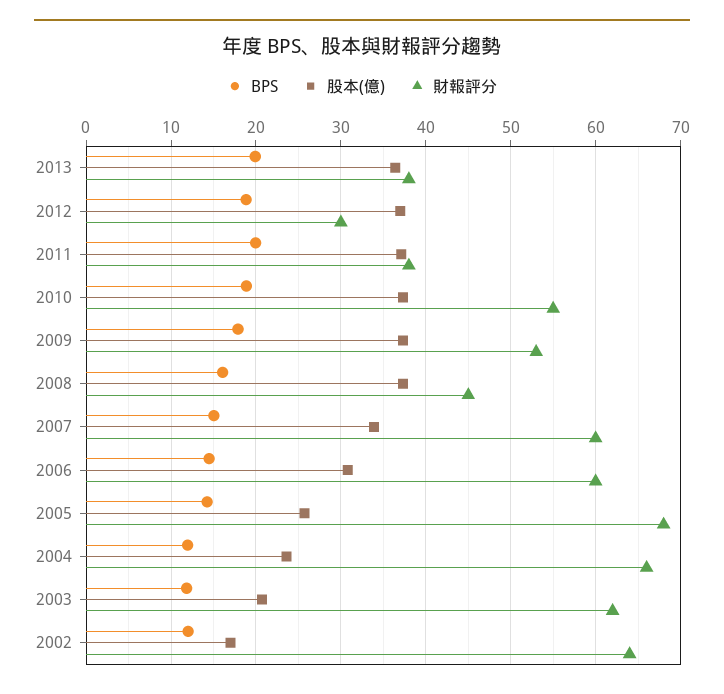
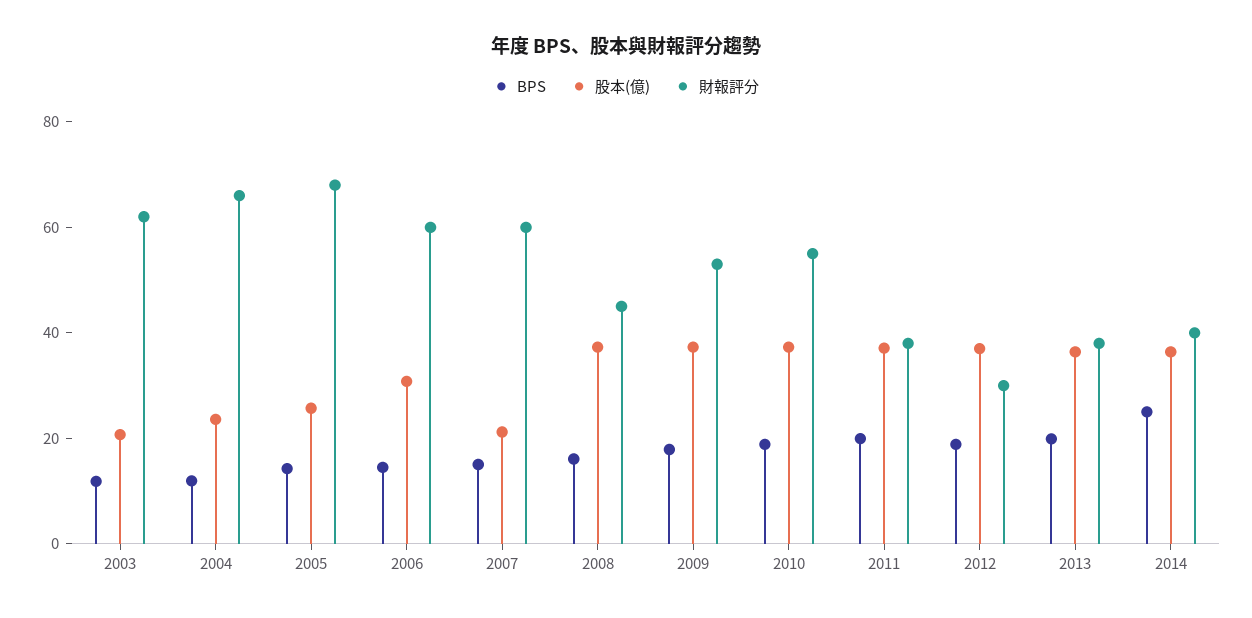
股本(億), 2007: 34 -> 20
BPS, 2002: 12 -> none
股本(億), 2002: 17 -> none
財報評分, 2002: 64 -> none
BPS, 2014: none -> 25
股本(億), 2014: none -> 35
財報評分, 2014: none -> 40

